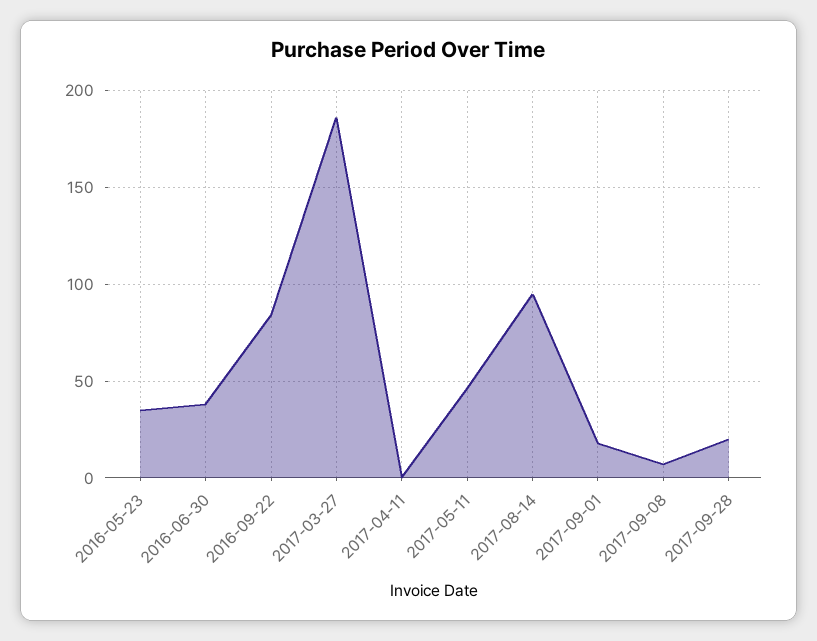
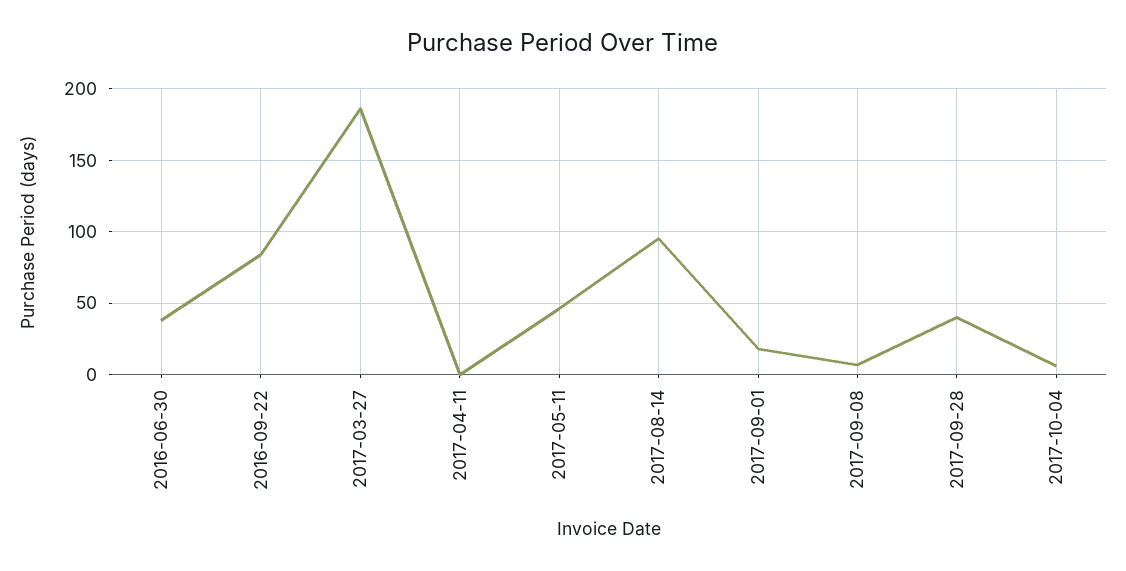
2016-05-23: 35 -> none
2017-09-28: 20 -> 40
2017-10-04: none -> 5

